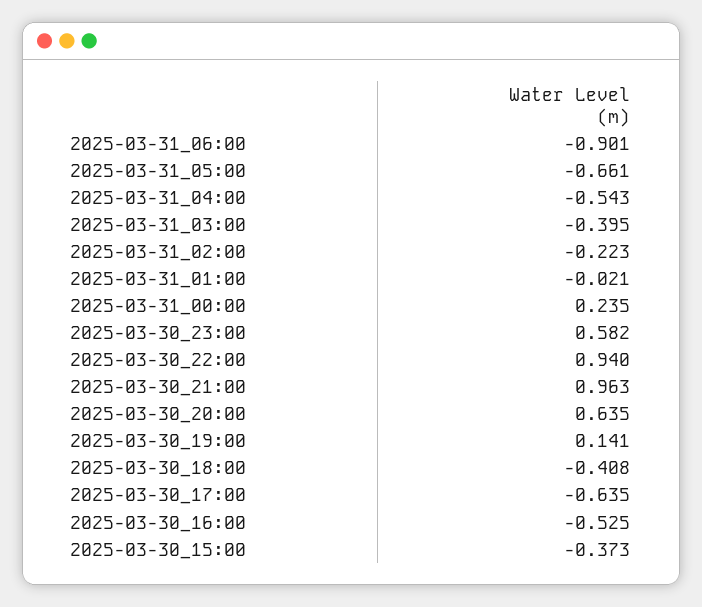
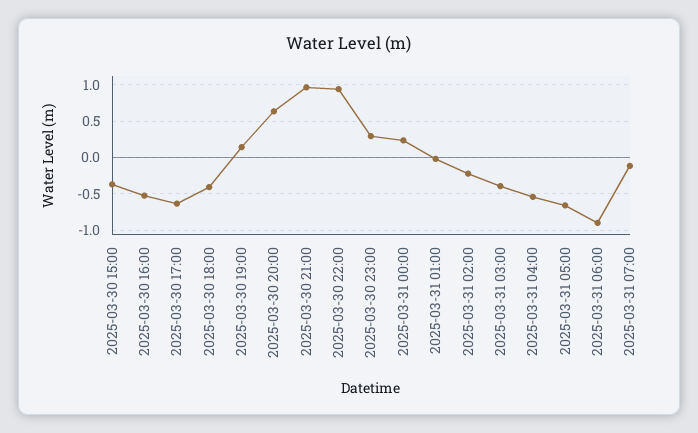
2025-03-30_23:00: 0.582 -> 0.3
2025-03-31 07:00: none -> -0.1

